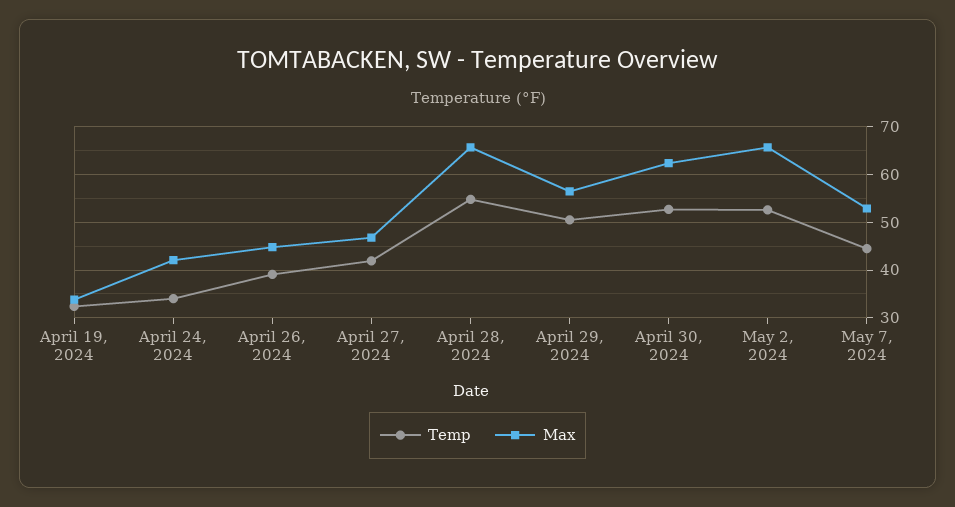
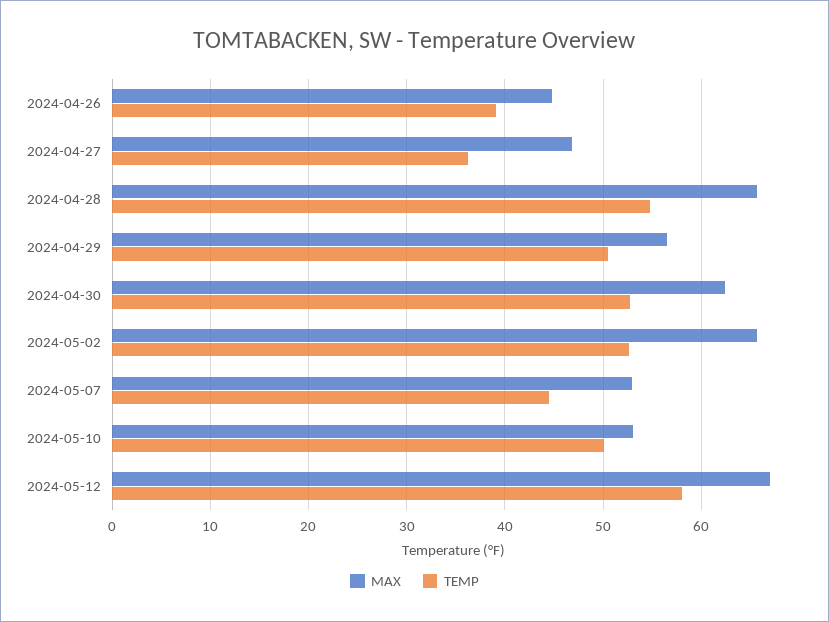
Temp, April 19, 2024: 32 -> none
Max, April 19, 2024: 34 -> none
Temp, April 24, 2024: 34 -> none
Max, April 24, 2024: 42 -> none
Temp, April 27, 2024: 42 -> 36
Max, 2024-05-10: none -> 53
Temp, 2024-05-10: none -> 50
Max, 2024-05-12: none -> 67
Temp, 2024-05-12: none -> 58

